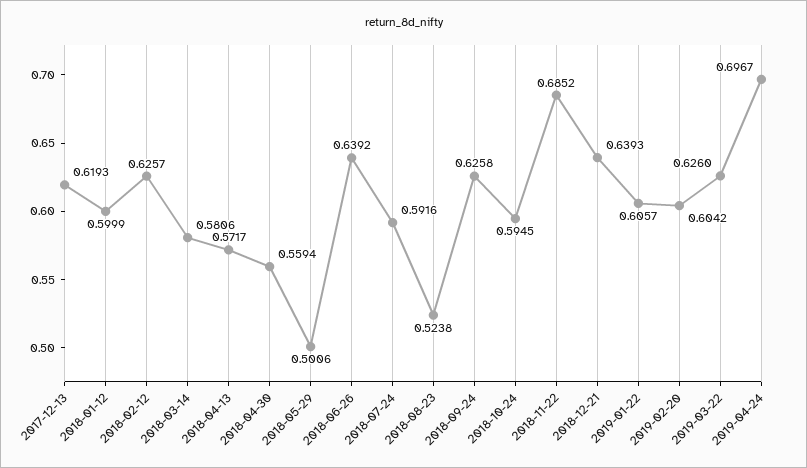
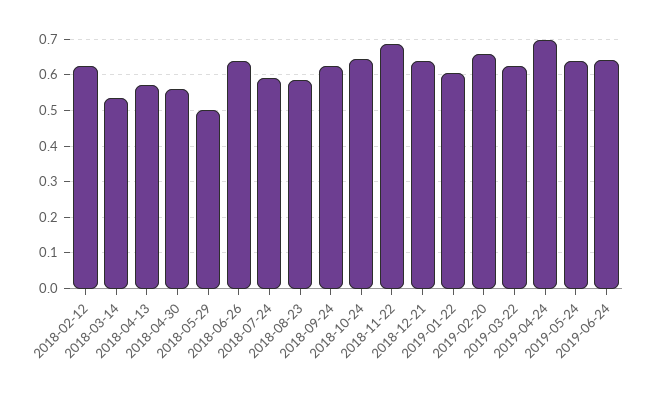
2017-12-13: 0.6193 -> none
2018-01-12: 0.5999 -> none
2018-03-14: 0.5806 -> 0.54
2018-08-23: 0.5238 -> 0.58
2018-10-24: 0.5945 -> 0.64
2019-02-20: 0.6042 -> 0.66
2019-05-24: none -> 0.64
2019-06-24: none -> 0.64

